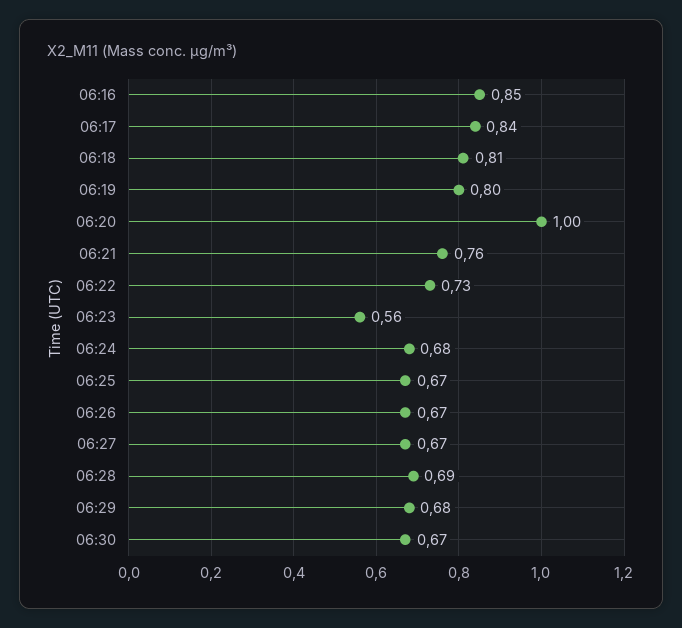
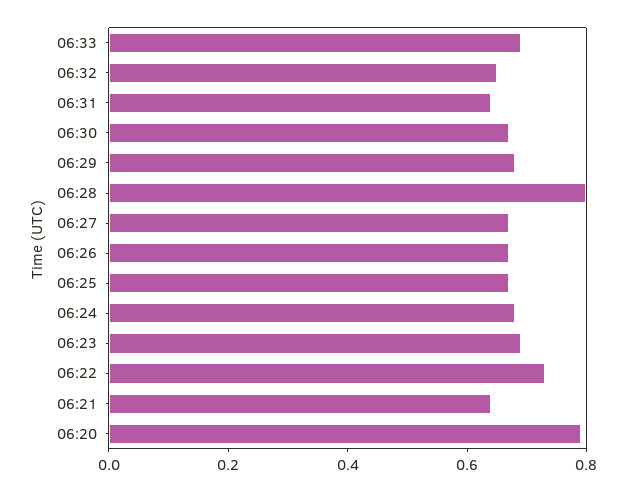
06:16: 0.85 -> none
06:17: 0.84 -> none
06:18: 0.81 -> none
06:19: 0.8 -> none
06:20: 1 -> 0.8
06:21: 0.76 -> 0.65
06:23: 0.56 -> 0.7
06:28: 0.69 -> 0.8
06:33: none -> 0.7
06:32: none -> 0.65
06:31: none -> 0.65

